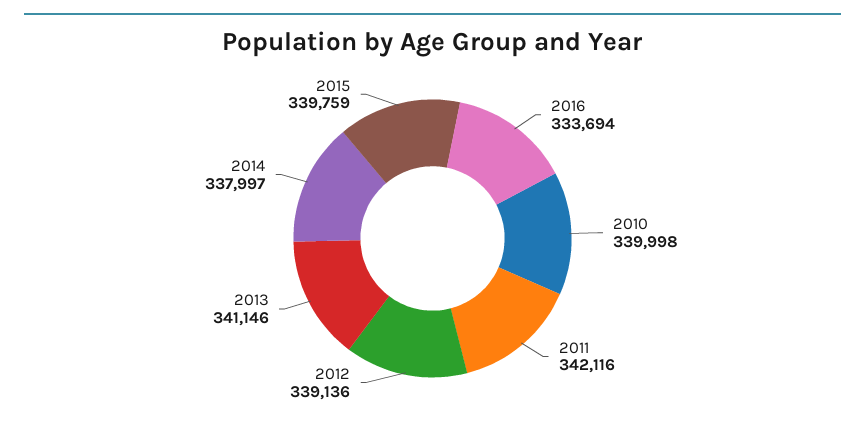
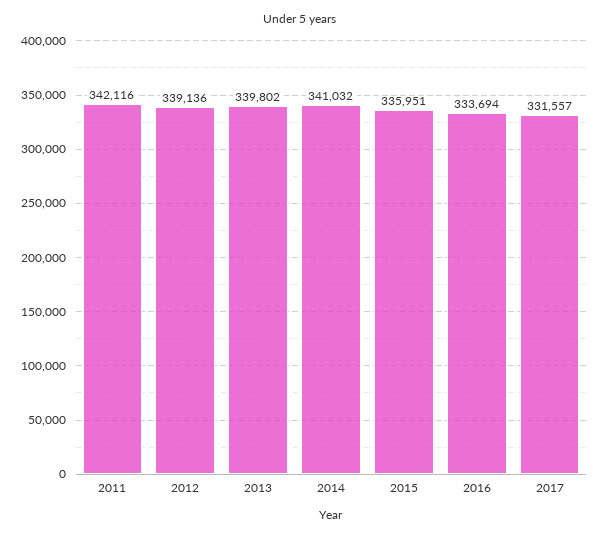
2010: 339998 -> none
2013: 341146 -> 339802
2014: 337997 -> 341032
2015: 339759 -> 335951
2017: none -> 331557

